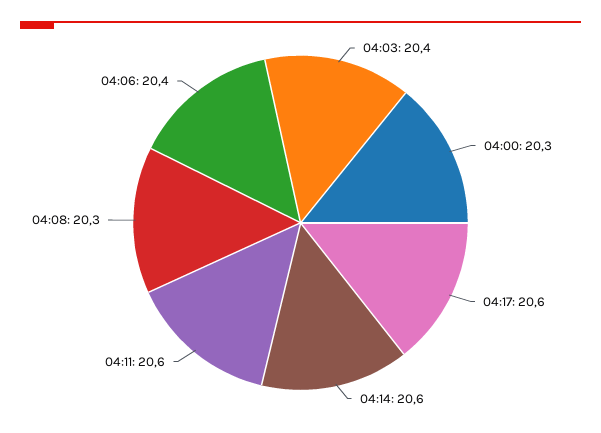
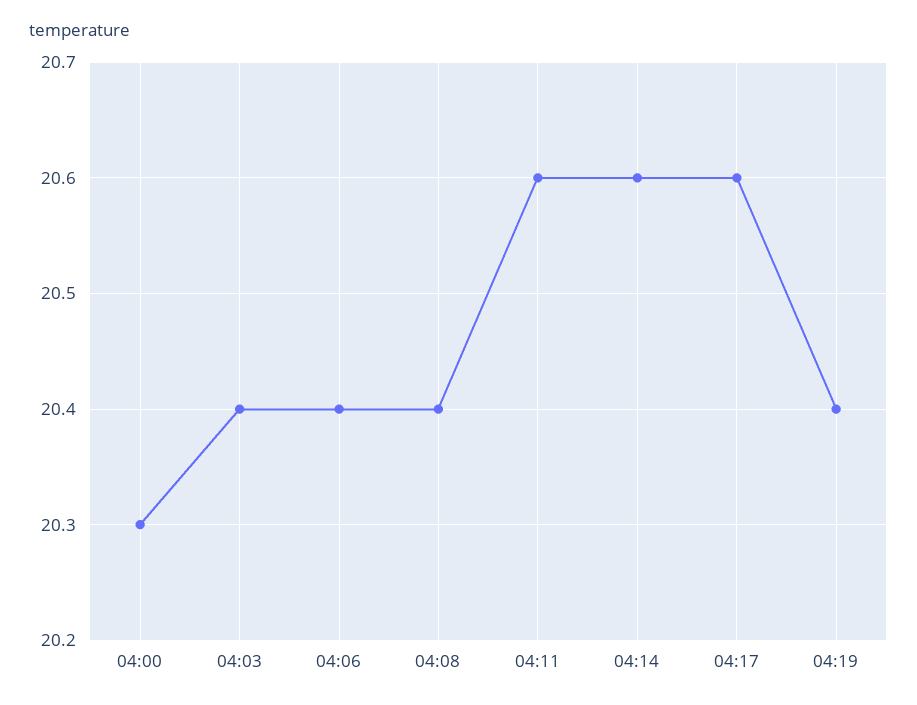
04:08: 20.3 -> 20.4
04:19: none -> 20.4

